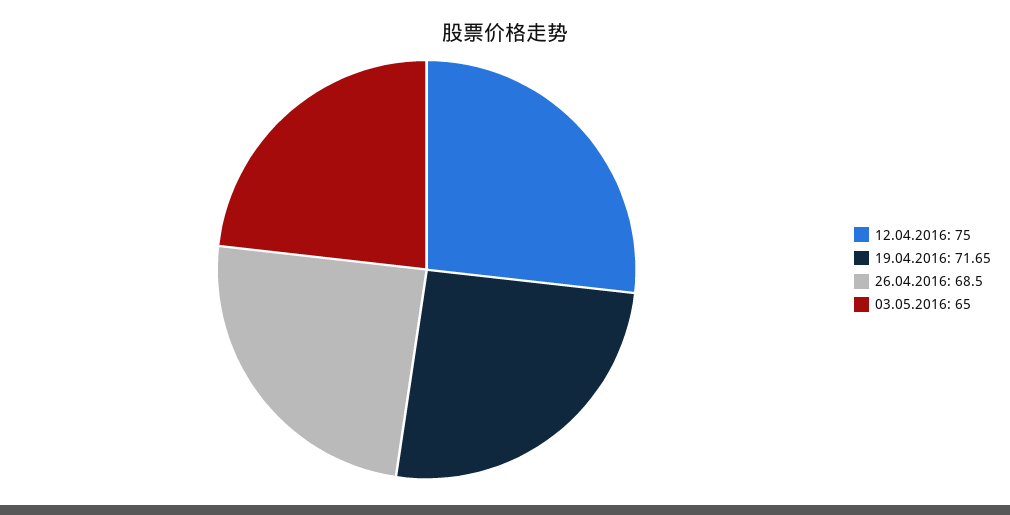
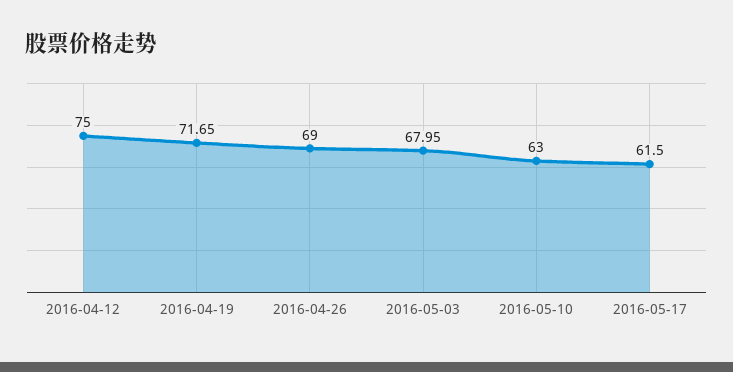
26.04.2016: 68.5 -> 69
03.05.2016: 65 -> 67.95
2016-05-10: none -> 63
2016-05-17: none -> 61.5

